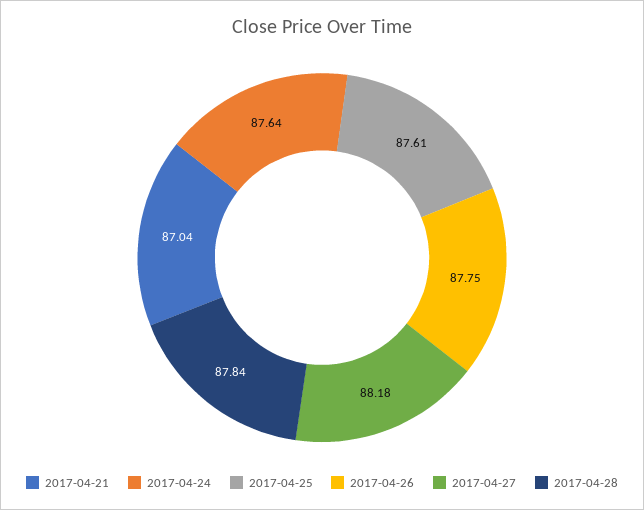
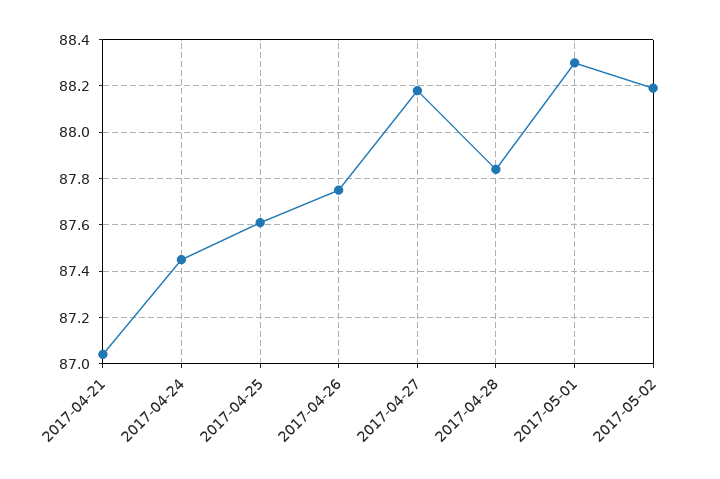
2017-04-24: 87.64 -> 87.45
2017-05-01: none -> 88.3
2017-05-02: none -> 88.2

